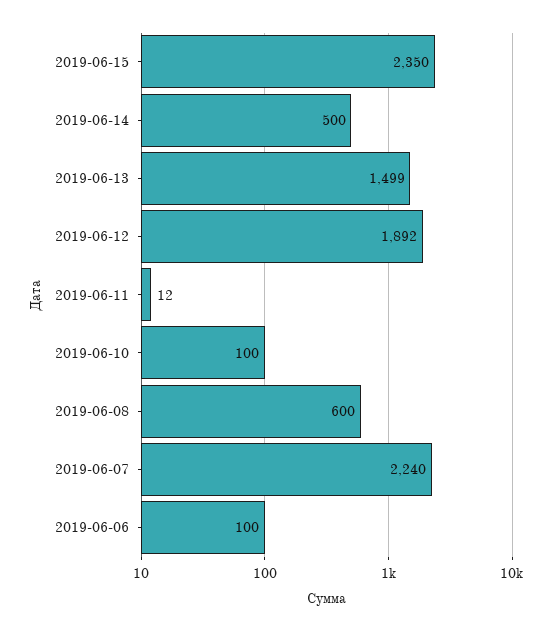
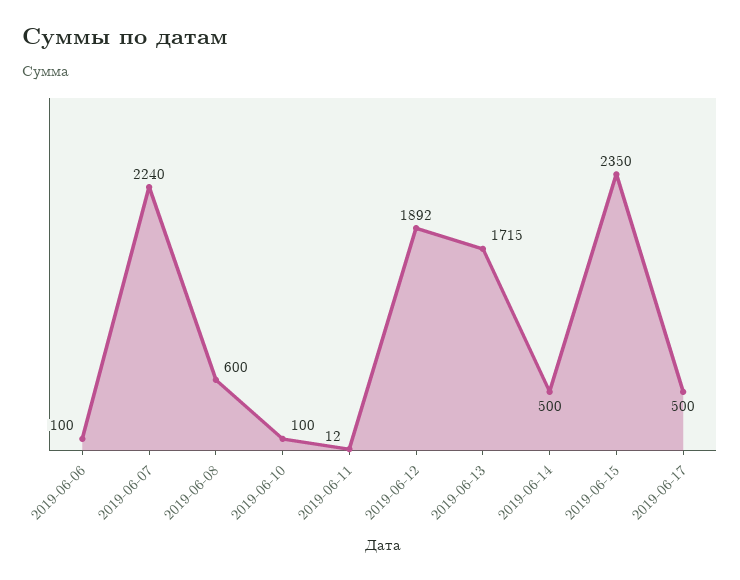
2019-06-13: 1499 -> 1715
2019-06-17: none -> 500

